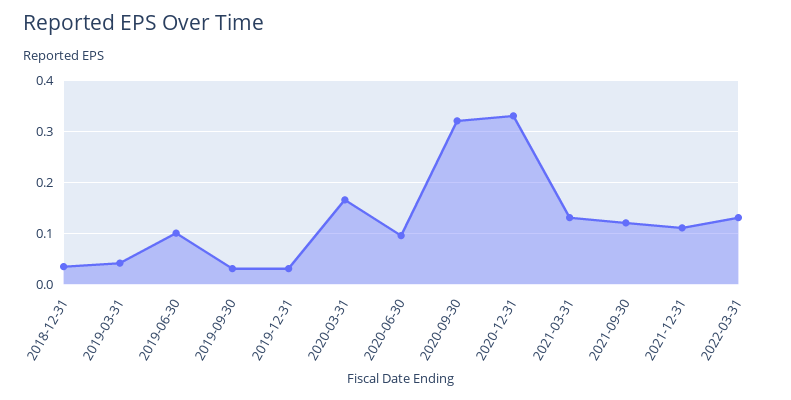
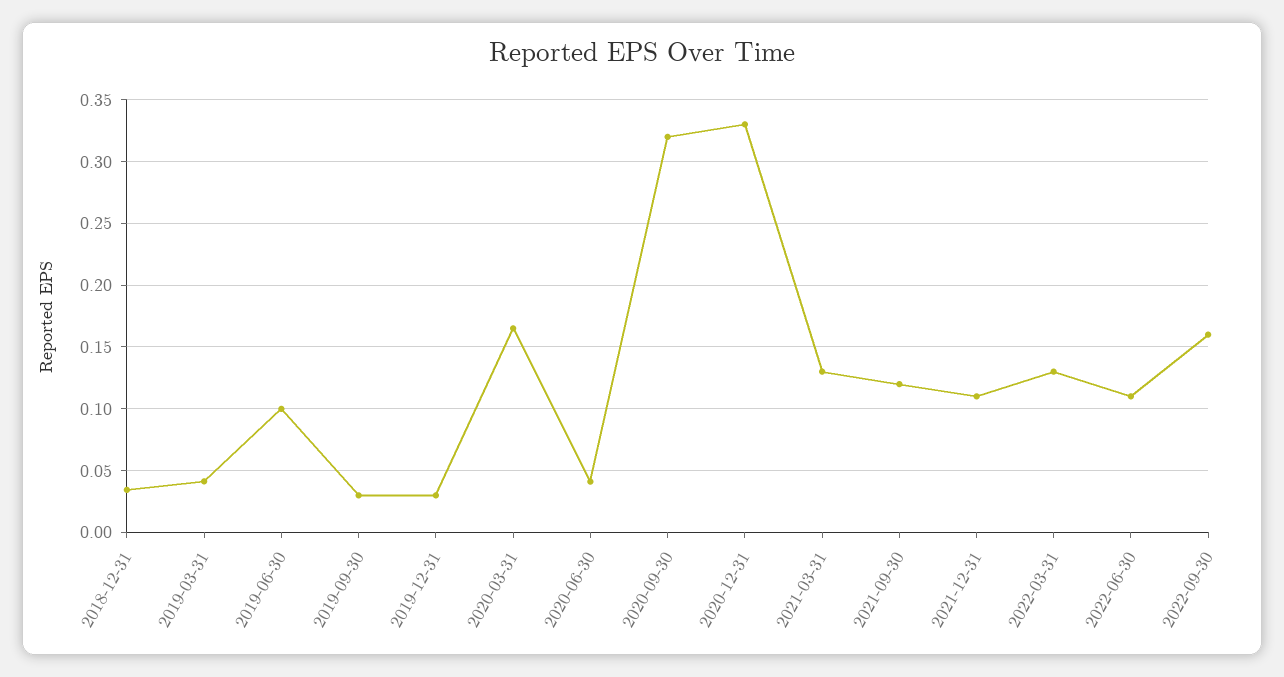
2020-06-30: 0.1 -> 0.04
2022-06-30: none -> 0.11
2022-09-30: none -> 0.16

